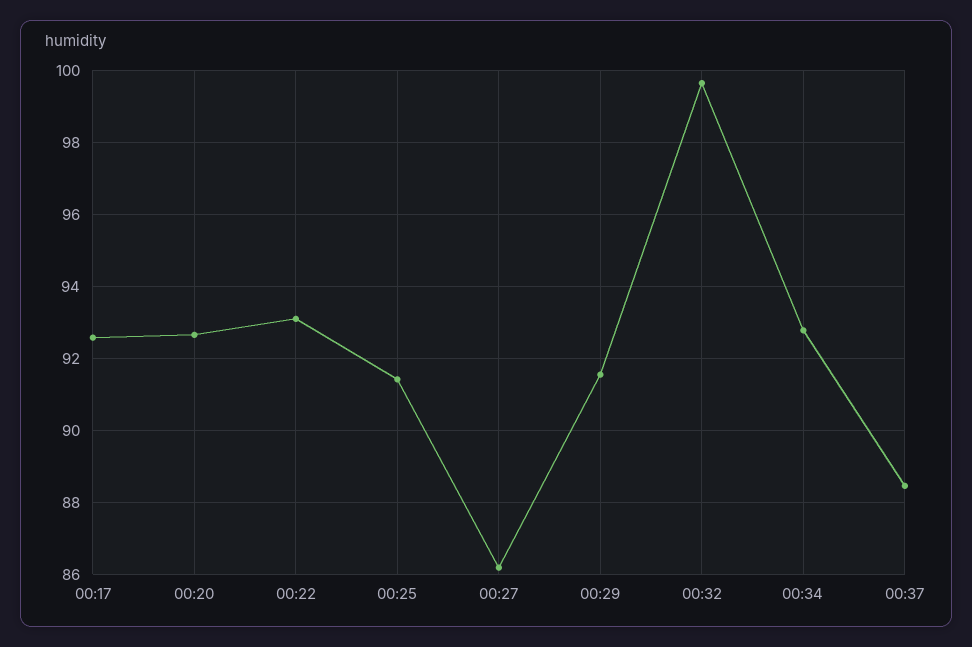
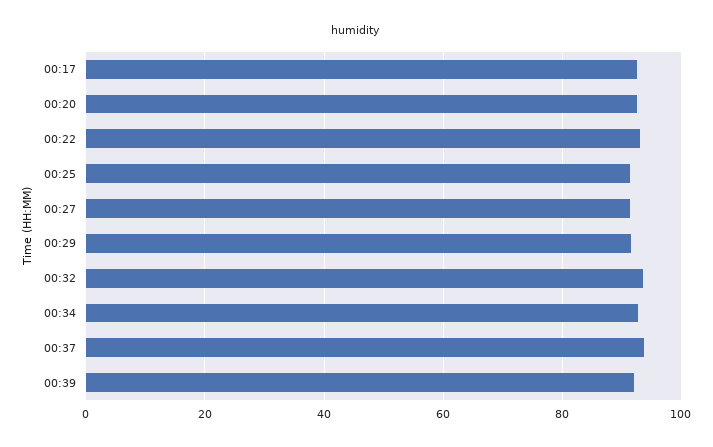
00:27: 86.2 -> 92
00:32: 99.6 -> 94
00:37: 88.4 -> 94
00:39: none -> 92

